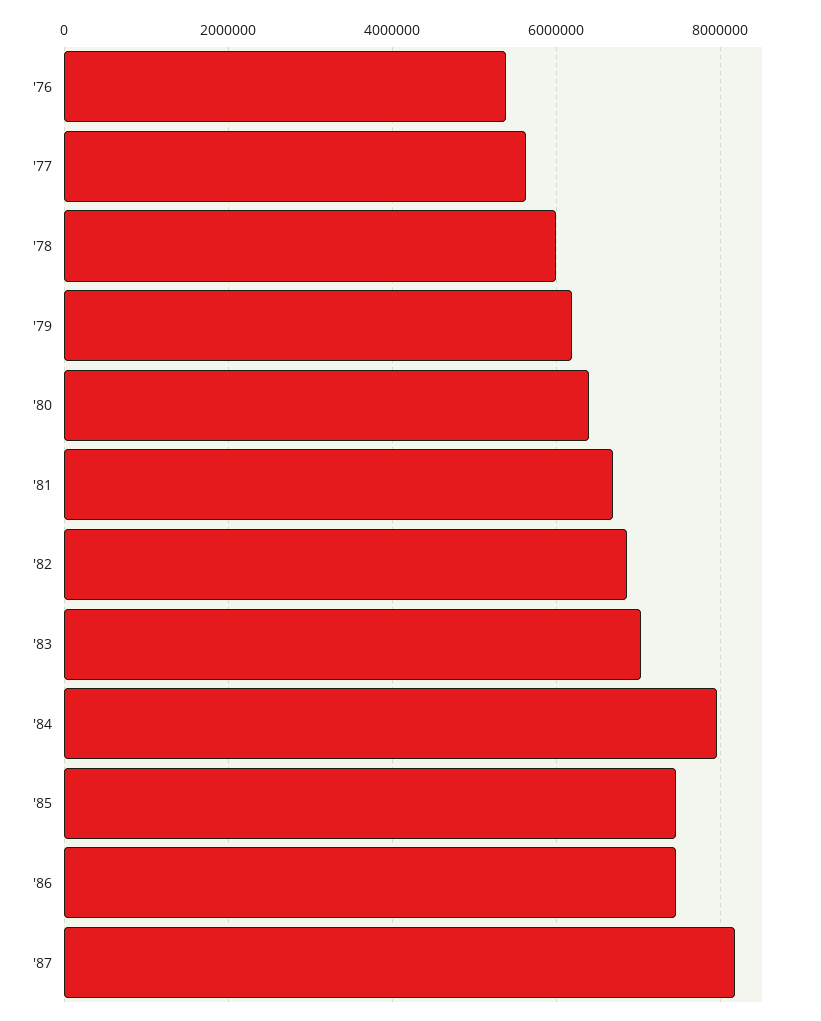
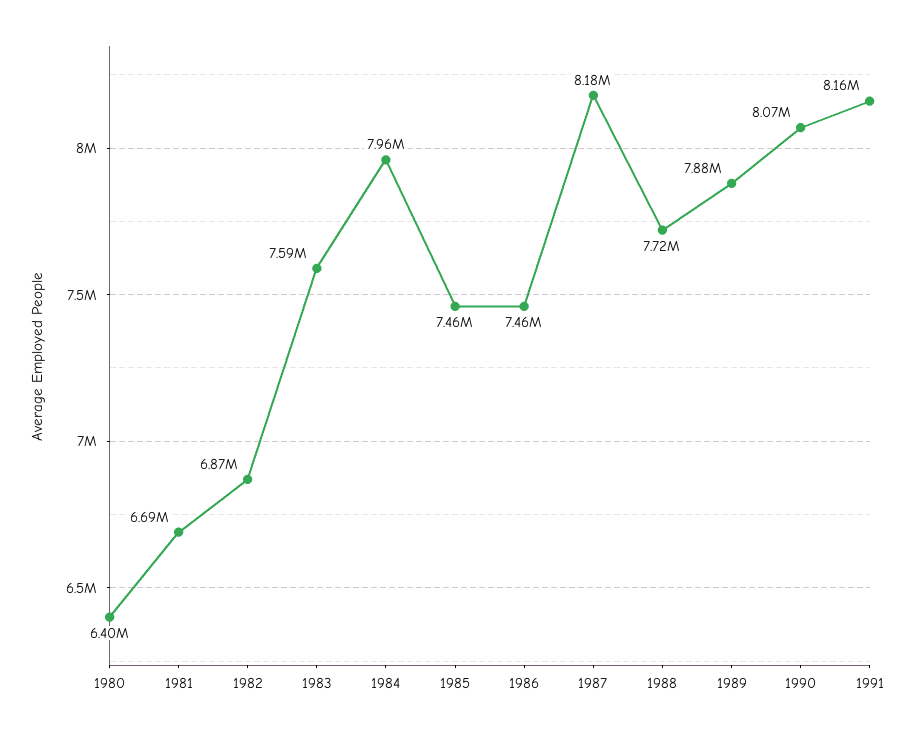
'76: 5400000 -> none
'77: 5600000 -> none
'78: 6000000 -> none
'79: 6200000 -> none
'83: 7000000 -> 7590000
1988: none -> 7720000
1989: none -> 7880000
1990: none -> 8070000
1991: none -> 8160000

